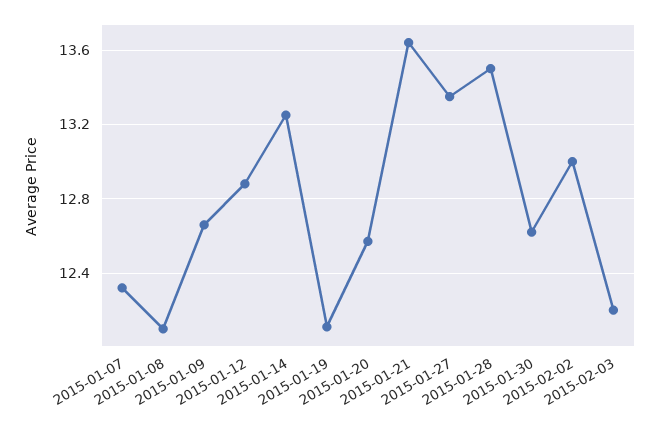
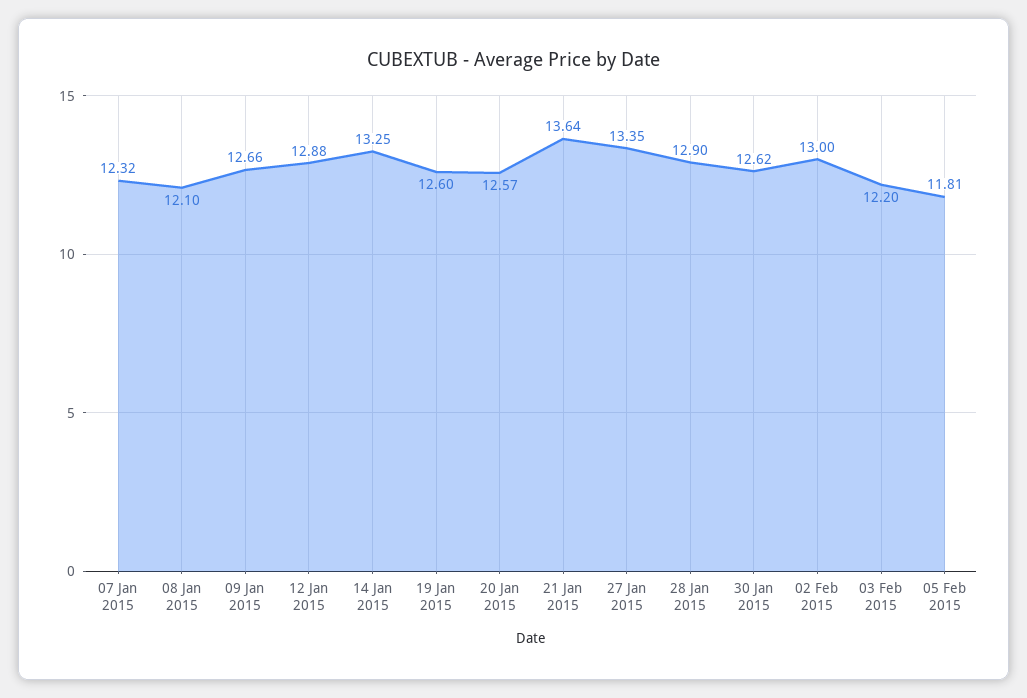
2015-01-19: 12.1 -> 12.6
2015-01-28: 13.5 -> 12.9
05 Feb 2015: none -> 11.81

